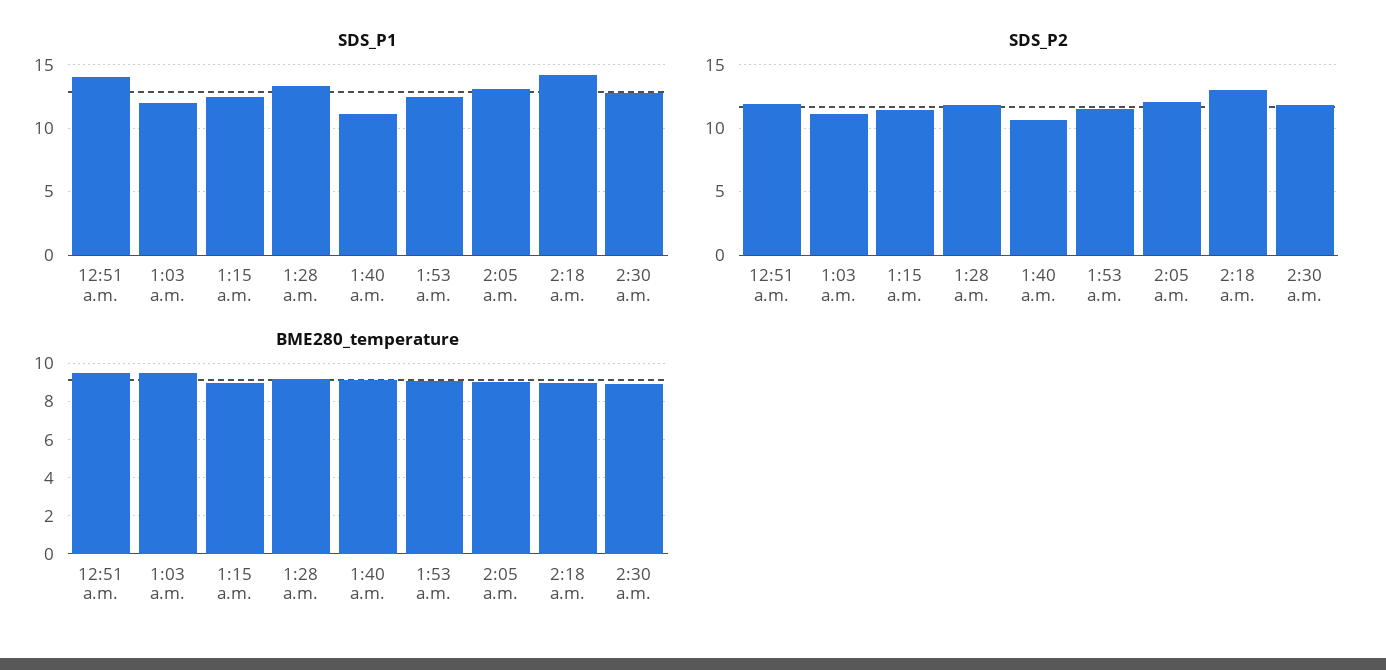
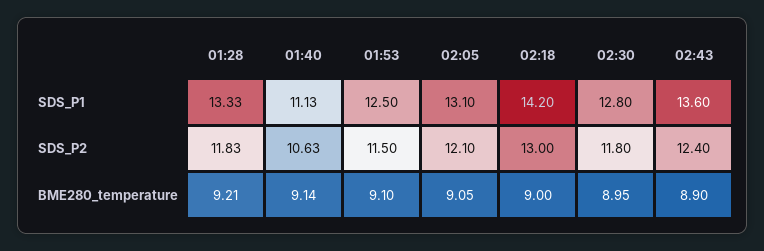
SDS_P1, 12:51 a.m.: 14 -> none
SDS_P1, 1:03 a.m.: 12 -> none
SDS_P1, 1:15 a.m.: 12.5 -> none
SDS_P2, 12:51 a.m.: 12 -> none
SDS_P2, 1:03 a.m.: 11 -> none
SDS_P2, 1:15 a.m.: 11.5 -> none
BME280_temperature, 12:51 a.m.: 9.5 -> none
BME280_temperature, 1:03 a.m.: 9.5 -> none
BME280_temperature, 1:15 a.m.: 9 -> none
SDS_P1, 02:43: none -> 13.6
SDS_P2, 02:43: none -> 12.4
BME280_temperature, 02:43: none -> 8.9

